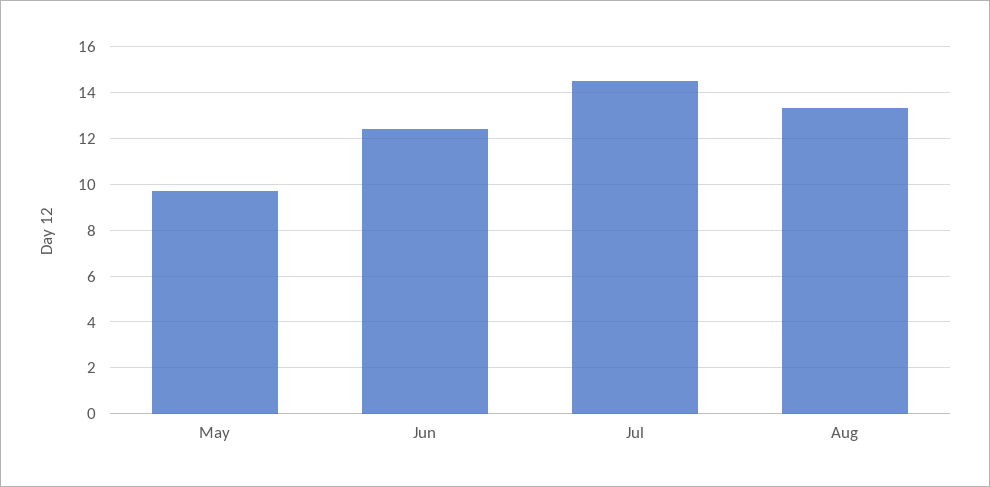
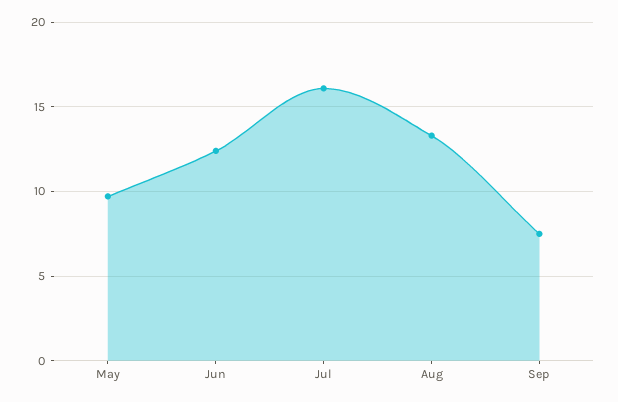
Jul: 14.5 -> 16
Sep: none -> 7.5

